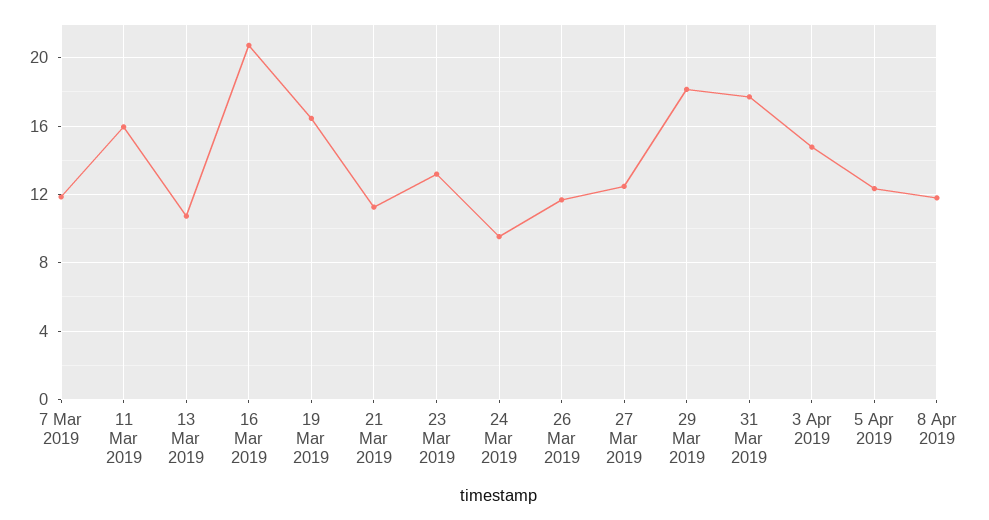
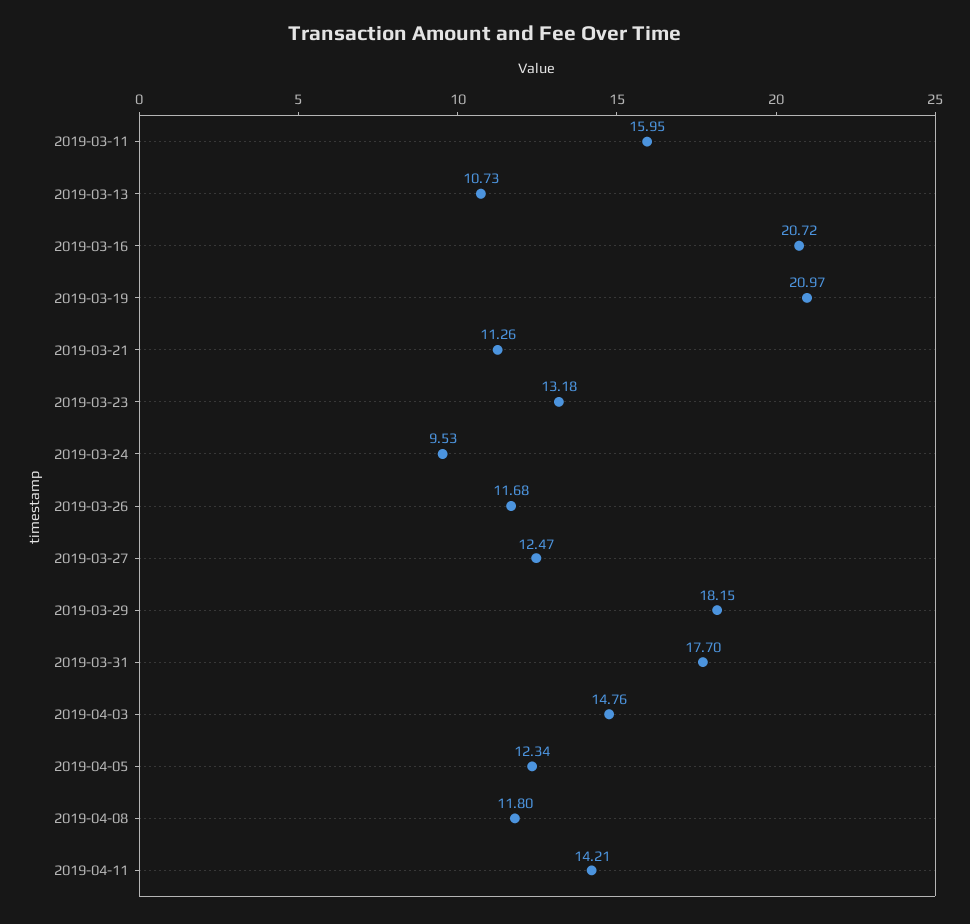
7 Mar 2019: 12 -> none
19 Mar 2019: 16.5 -> 20.97
2019-04-11: none -> 14.21

